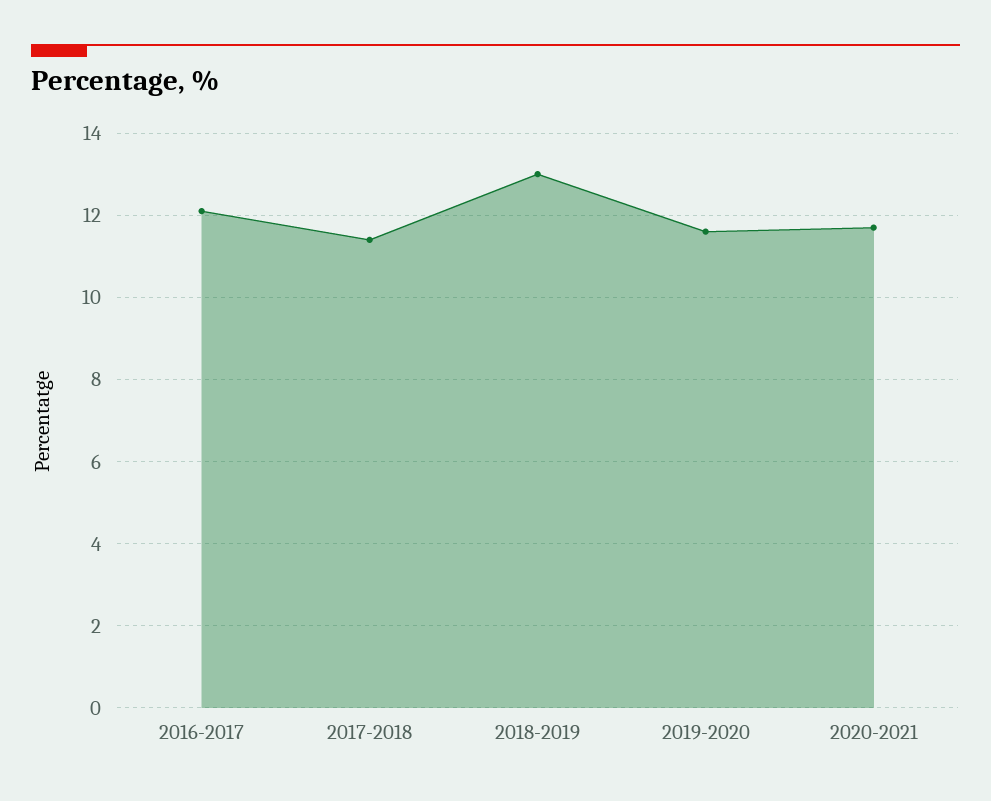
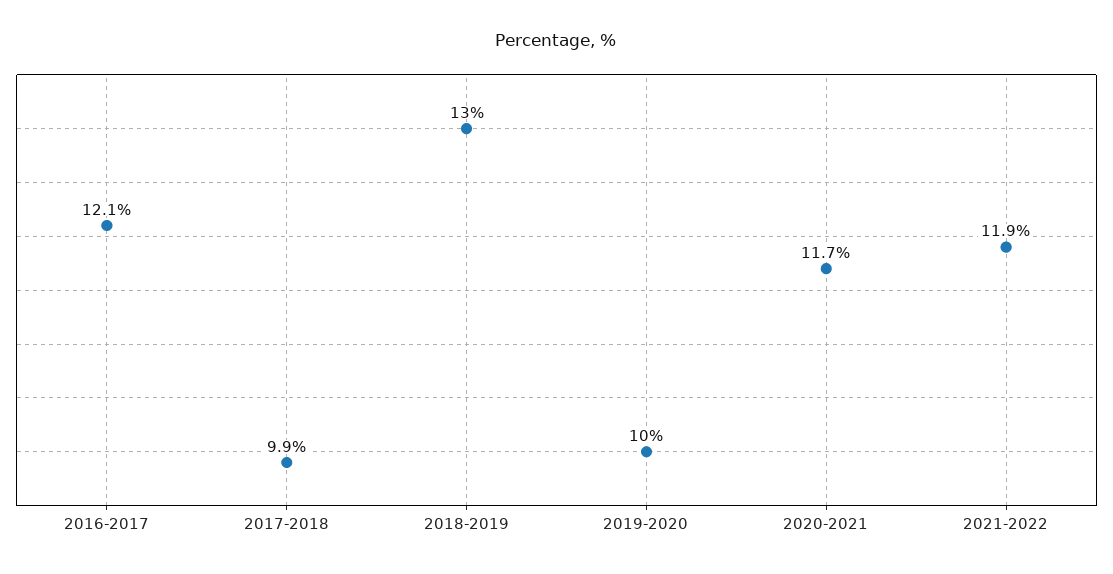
2017-2018: 11.5 -> 9.9
2019-2020: 11.5 -> 10
2021-2022: none -> 11.9

